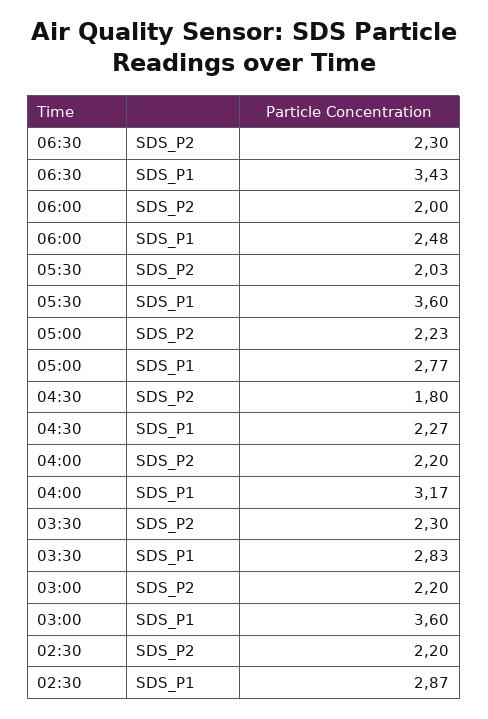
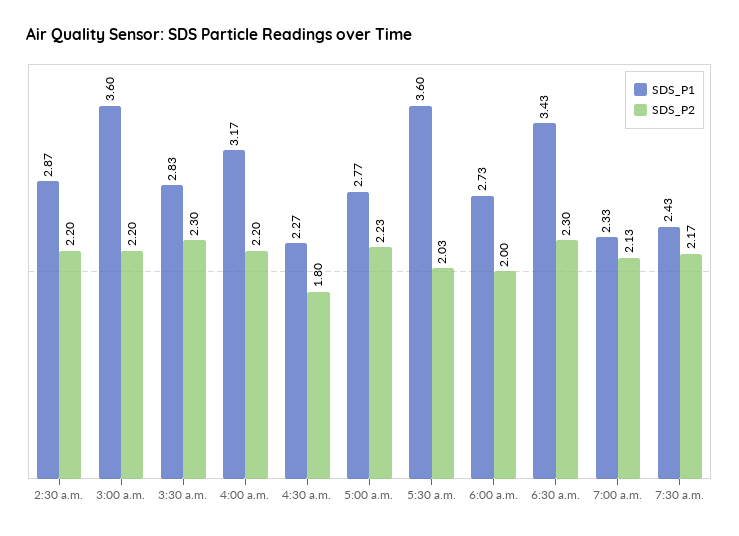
SDS_P1, 06:00: 2.48 -> 2.73
SDS_P1, 7:00 a.m.: none -> 2.33
SDS_P2, 7:00 a.m.: none -> 2.13
SDS_P1, 7:30 a.m.: none -> 2.43
SDS_P2, 7:30 a.m.: none -> 2.17

